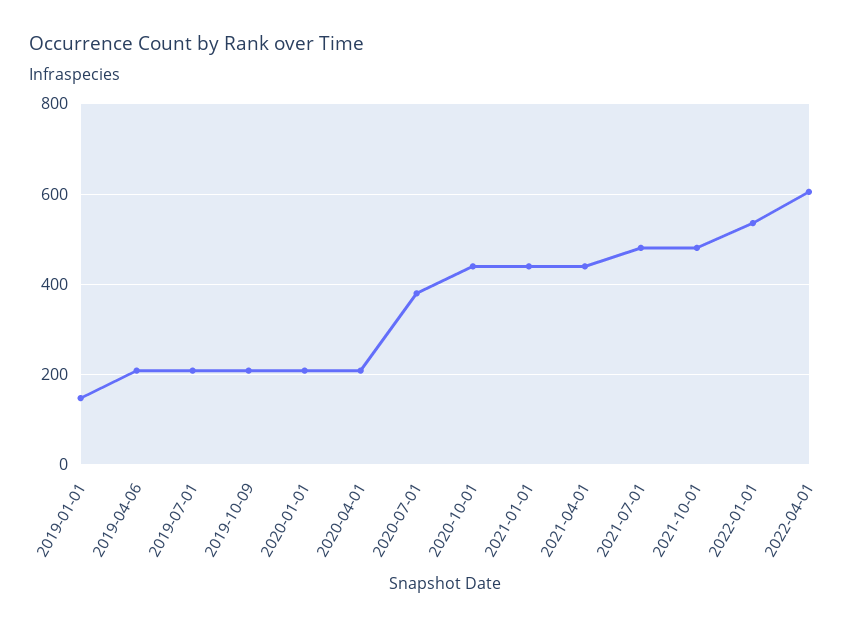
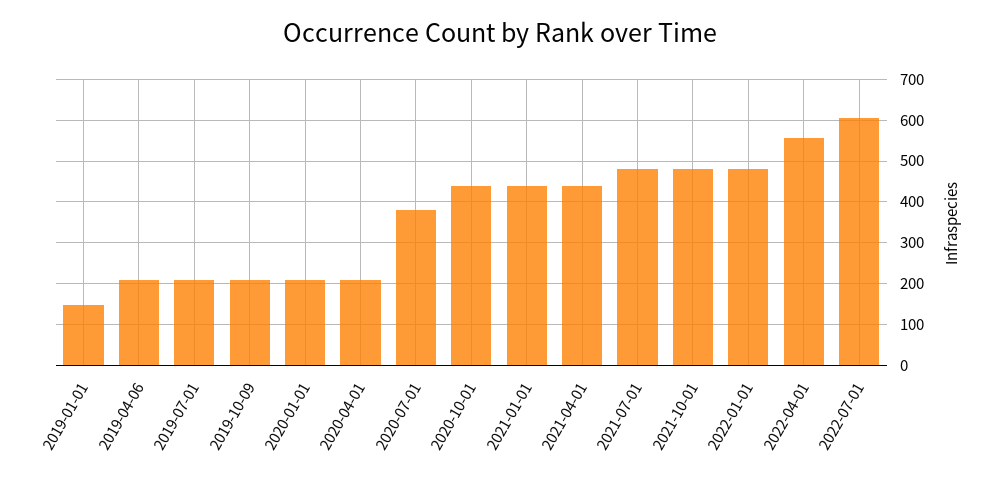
2022-01-01: 540 -> 480
2022-04-01: 600 -> 560
2022-07-01: none -> 600

